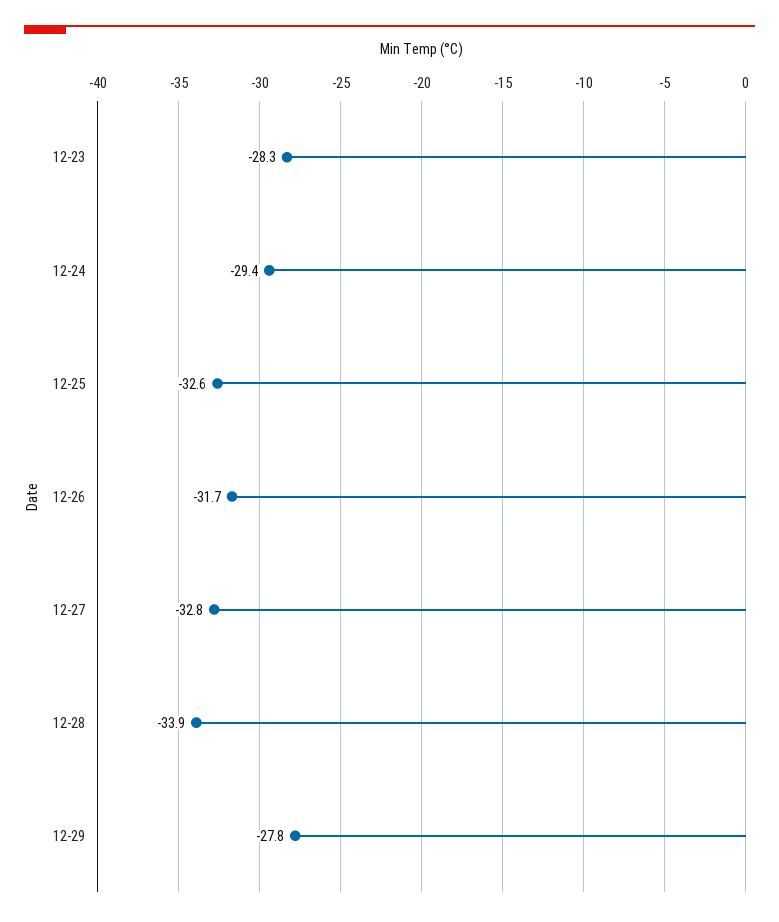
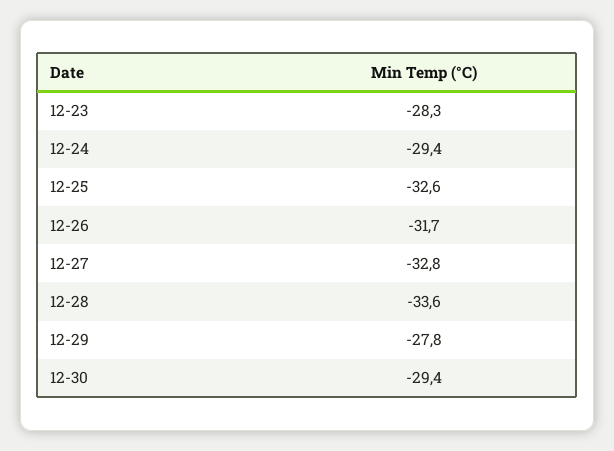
12-28: -33.9 -> -33.6
12-30: none -> -29.4

